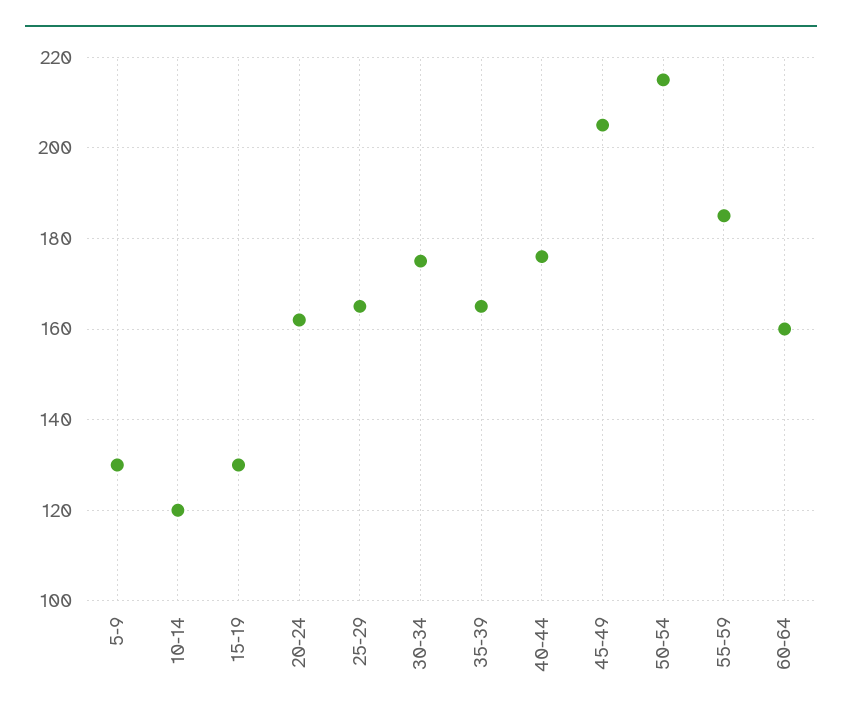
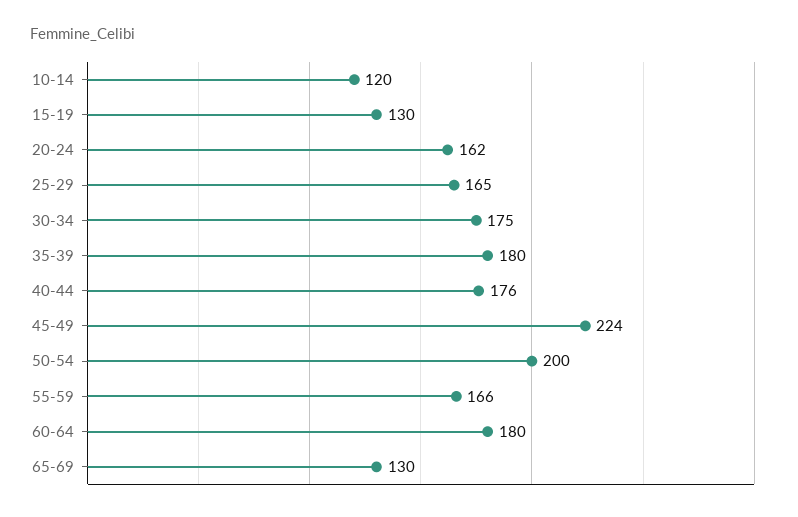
5-9: 130 -> none
35-39: 165 -> 180
45-49: 205 -> 224
50-54: 215 -> 200
55-59: 185 -> 166
60-64: 160 -> 180
65-69: none -> 130

